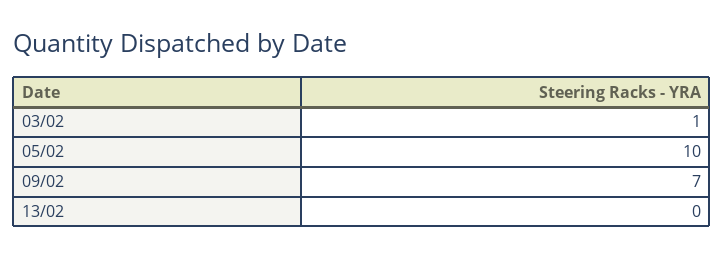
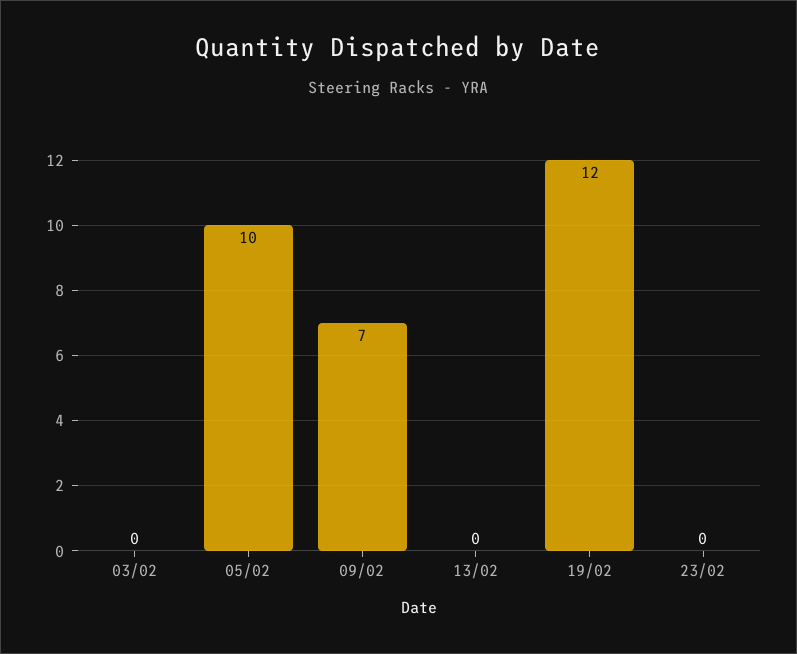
03/02: 1 -> 0
19/02: none -> 12
23/02: none -> 0

